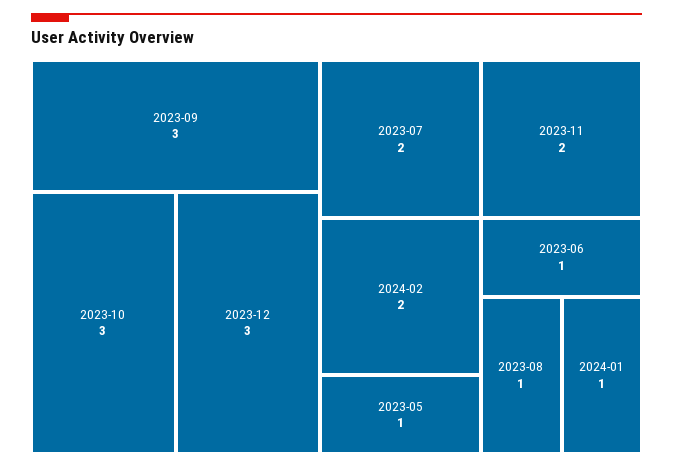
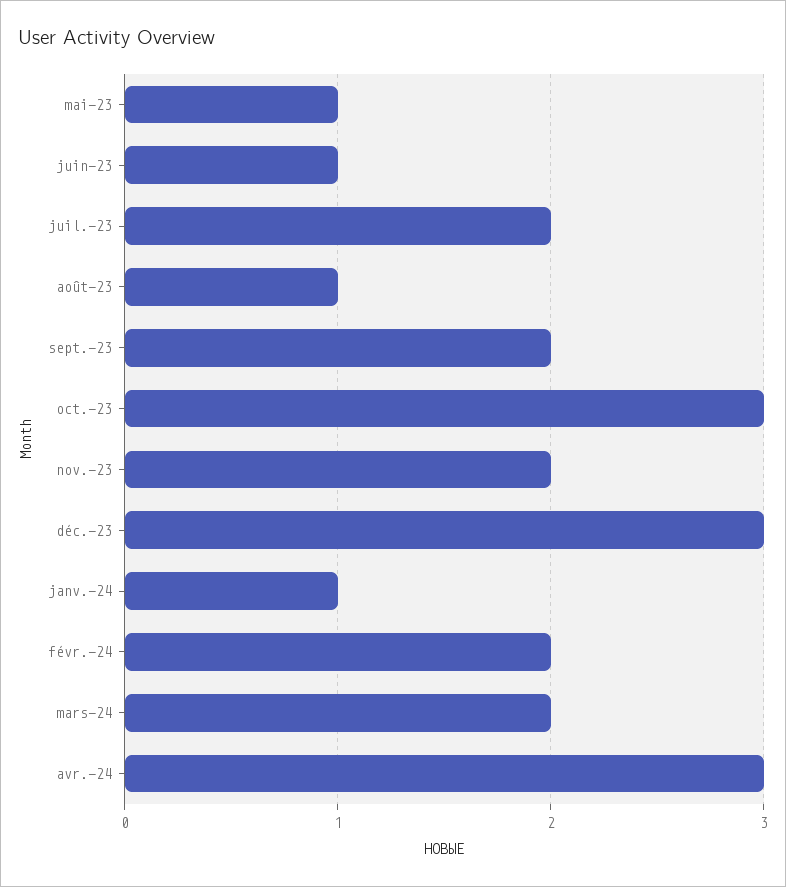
2023-09: 3 -> 2
mars-24: none -> 2
avr.-24: none -> 3

